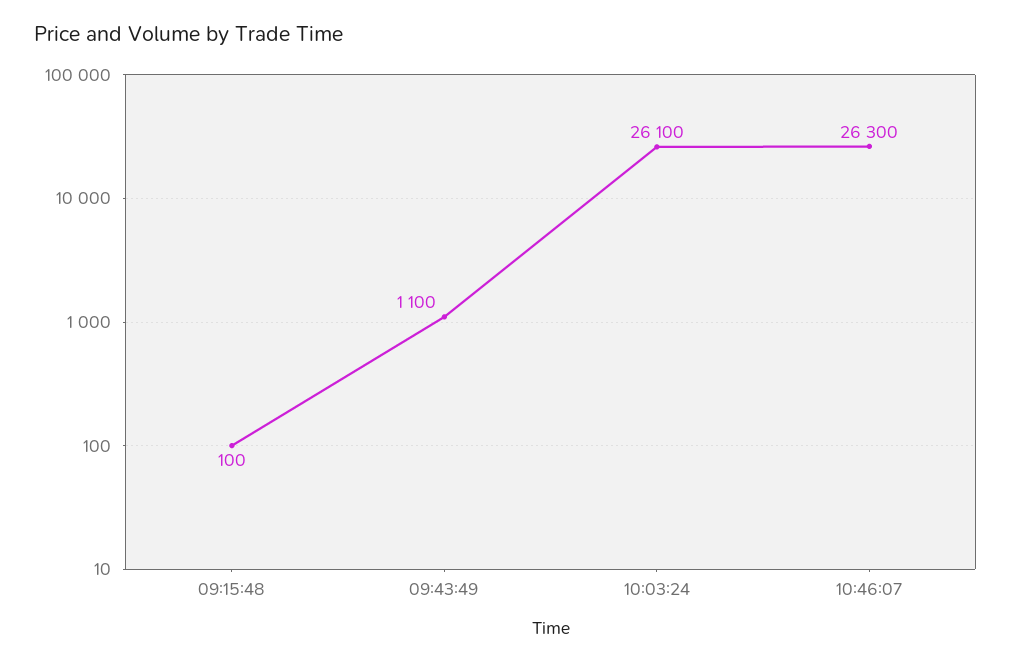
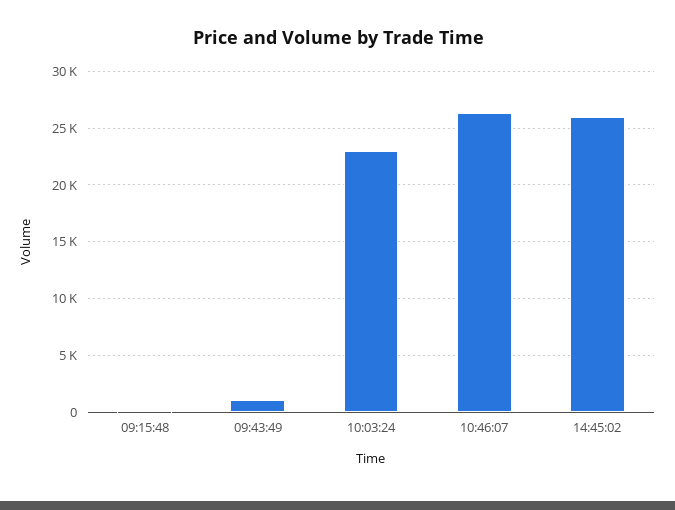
10:03:24: 26100 -> 23000
14:45:02: none -> 26000

